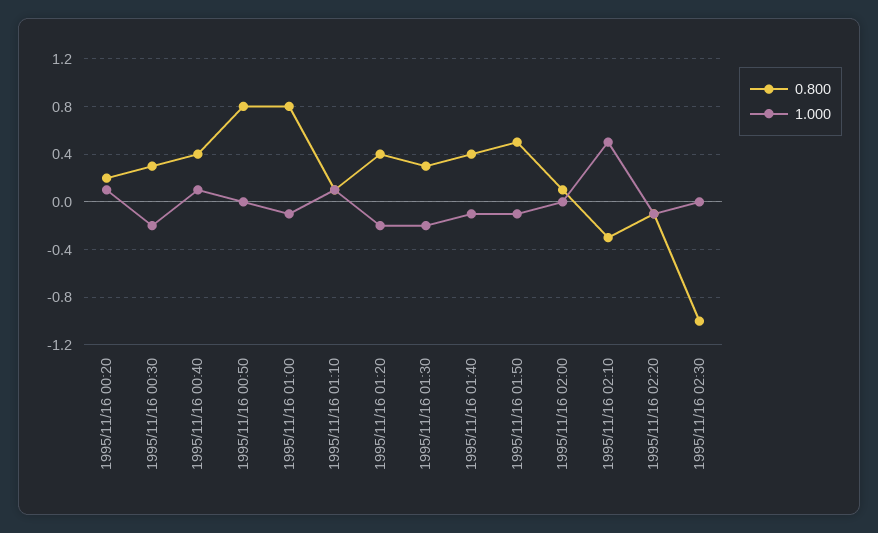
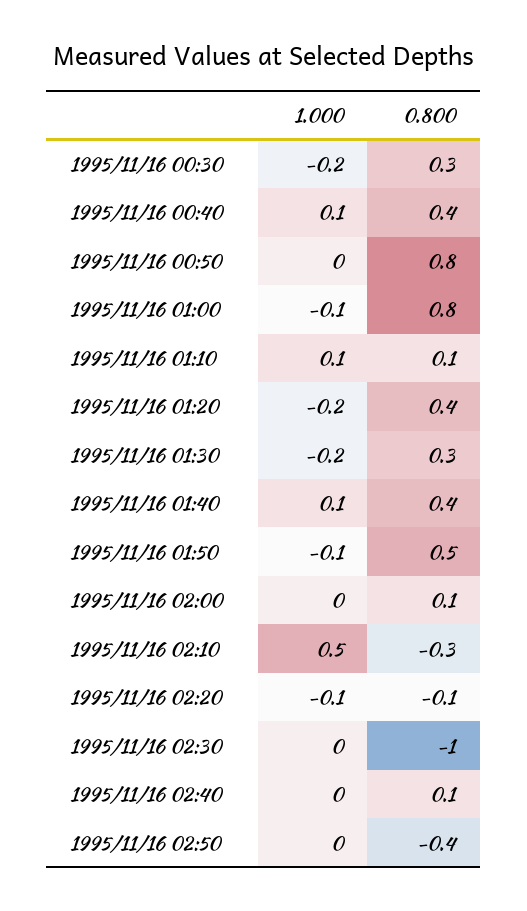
0.800, 1995/11/16 00:20: 0.2 -> none
1.000, 1995/11/16 00:20: 0.1 -> none
1.000, 1995/11/16 01:40: -0.1 -> 0.1
1.000, 1995/11/16 02:40: none -> 0
0.800, 1995/11/16 02:40: none -> 0.1
1.000, 1995/11/16 02:50: none -> 0
0.800, 1995/11/16 02:50: none -> -0.4

